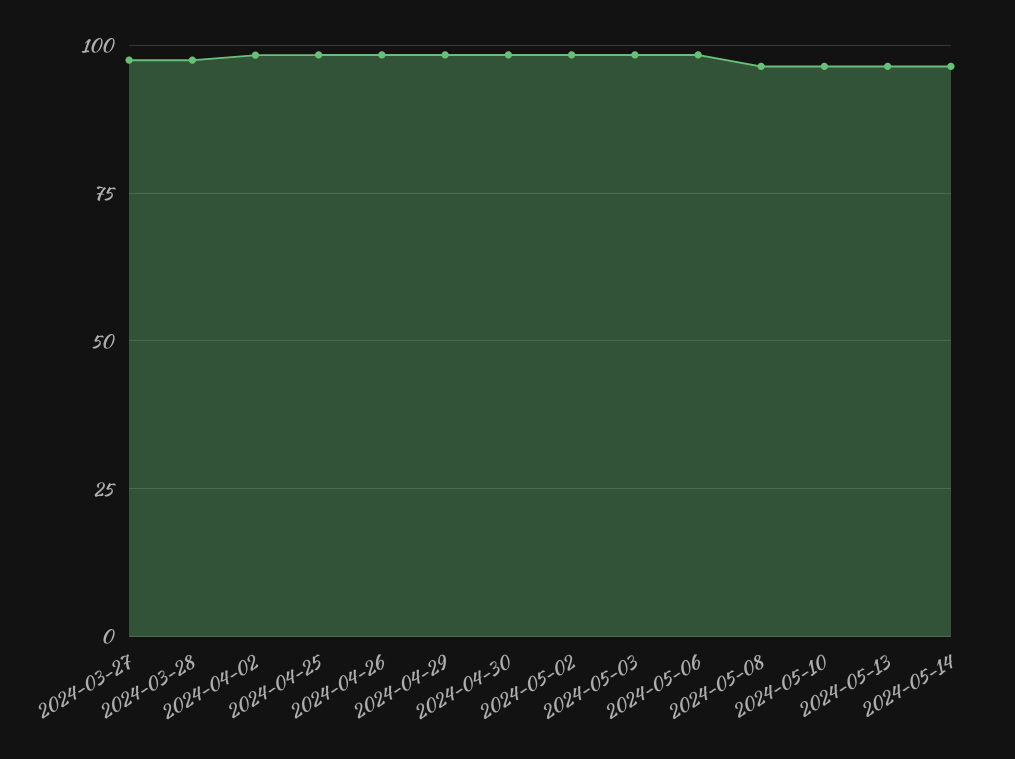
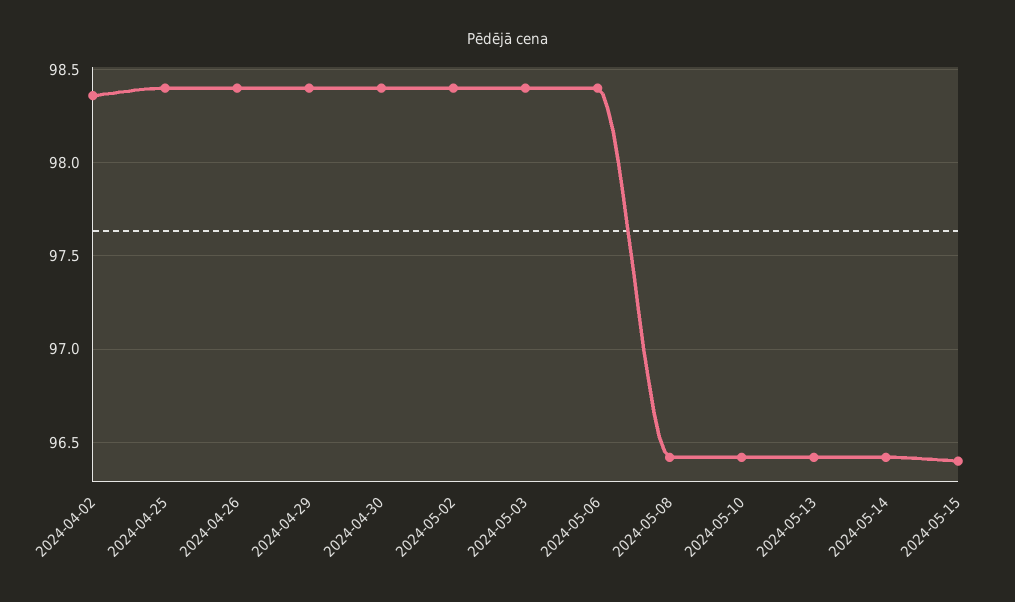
2024-03-27: 97.5 -> none
2024-03-28: 97.5 -> none
2024-05-15: none -> 96.4

